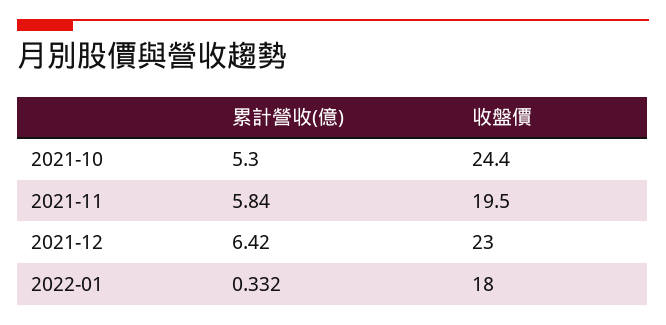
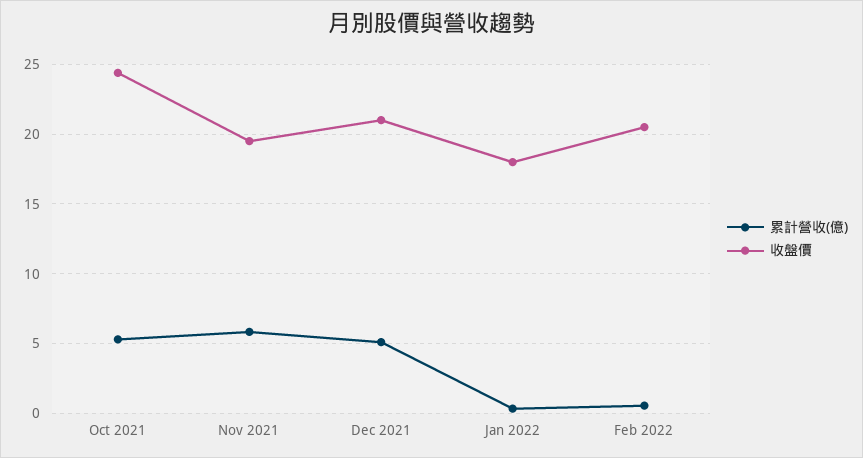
累計營收(億), 2021-12: 6.42 -> 5
收盤價, 2021-12: 23 -> 21
累計營收(億), Feb 2022: none -> 0.5
收盤價, Feb 2022: none -> 20.5

